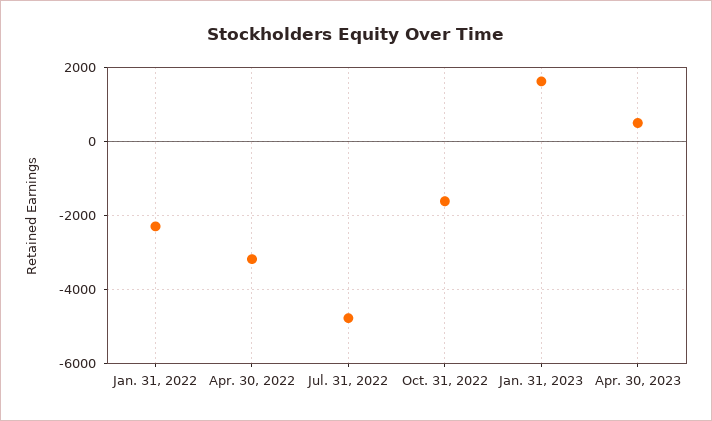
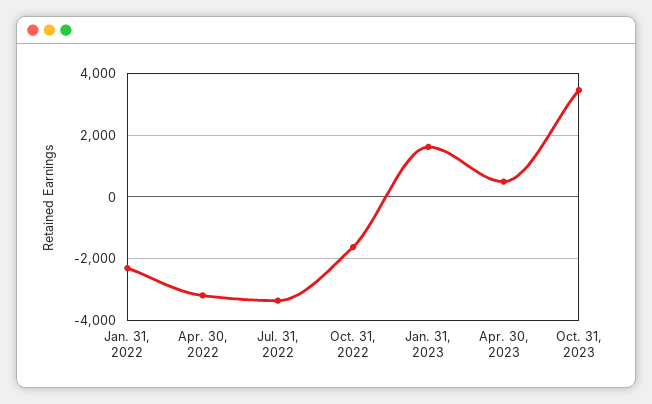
Jul. 31, 2022: -4800 -> -3400
Oct. 31, 2023: none -> 3400

